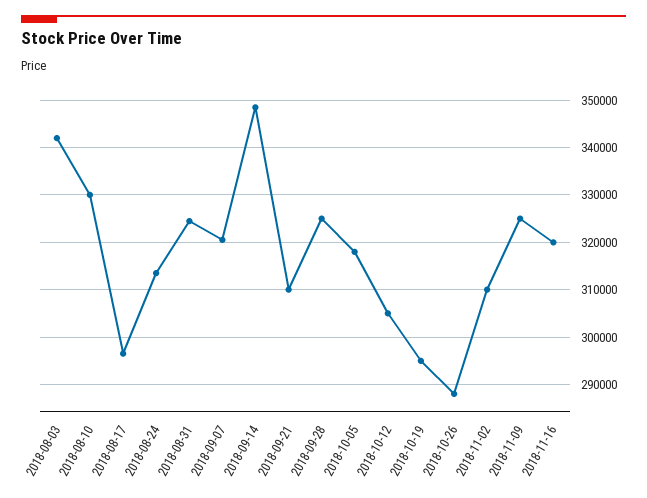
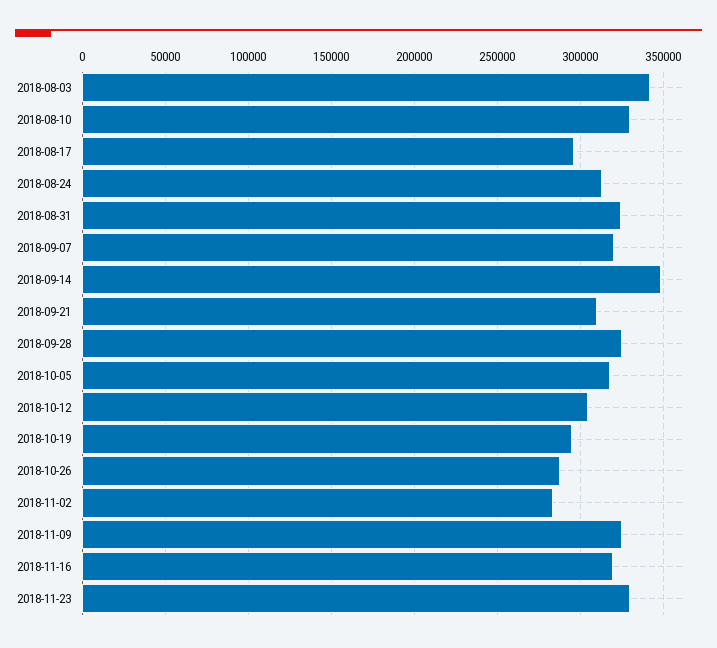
2018-11-02: 310000 -> 285000
2018-11-23: none -> 330000

